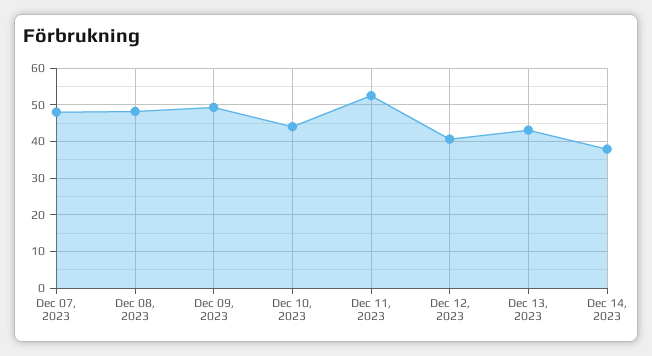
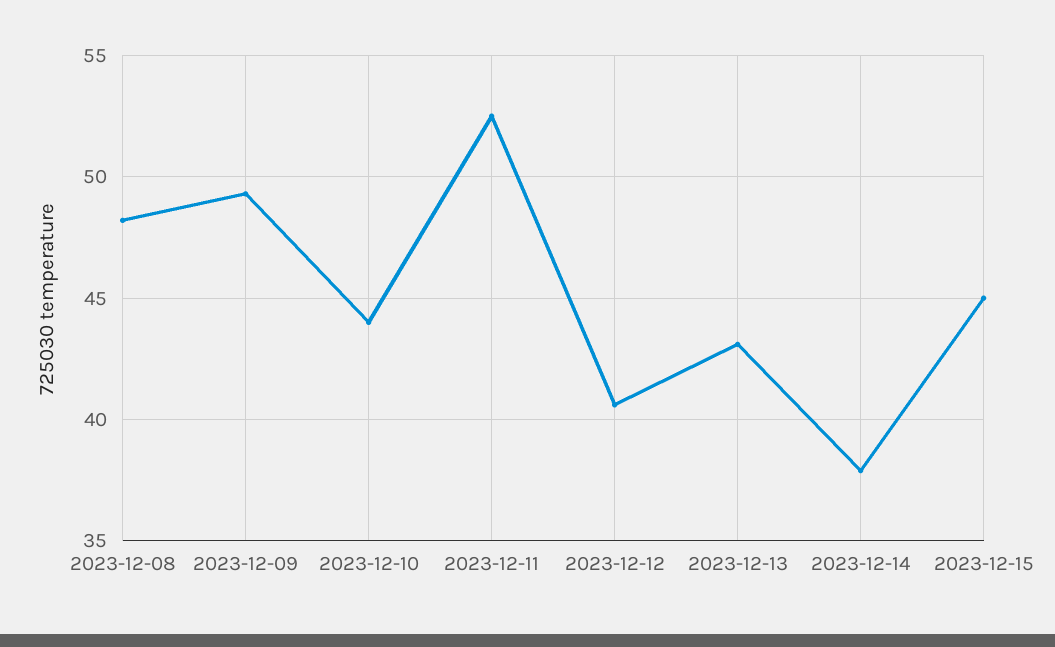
Dec 07, 2023: 48 -> none
2023-12-15: none -> 45

